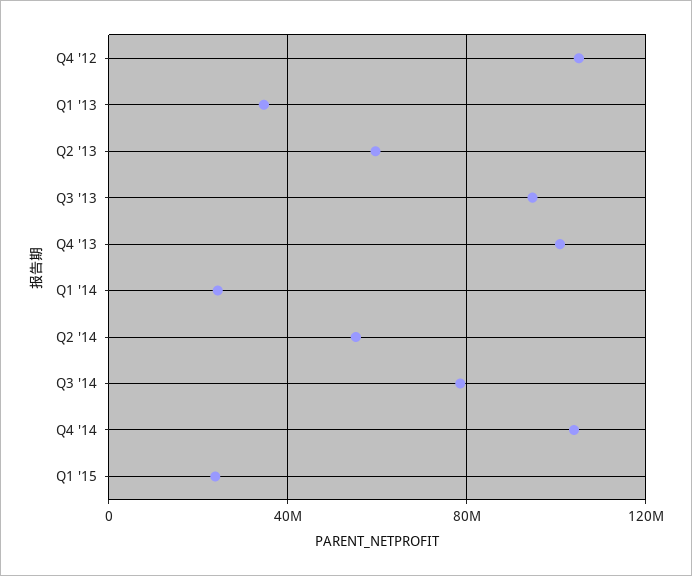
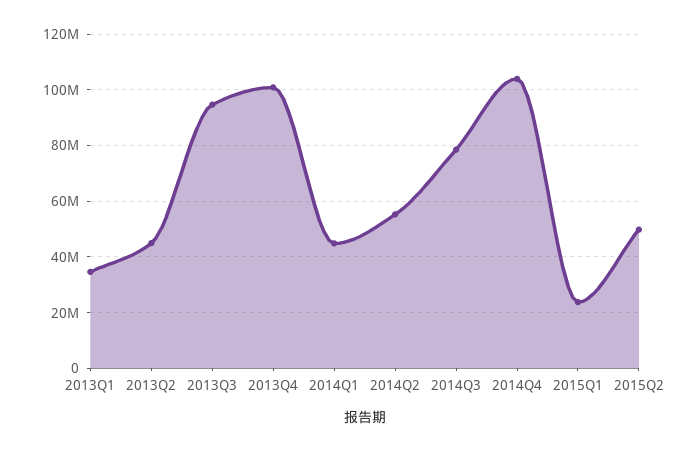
Q4 '12: 105000000 -> none
Q2 '13: 60000000 -> 45000000
Q1 '14: 25000000 -> 45000000
2015Q2: none -> 50000000

